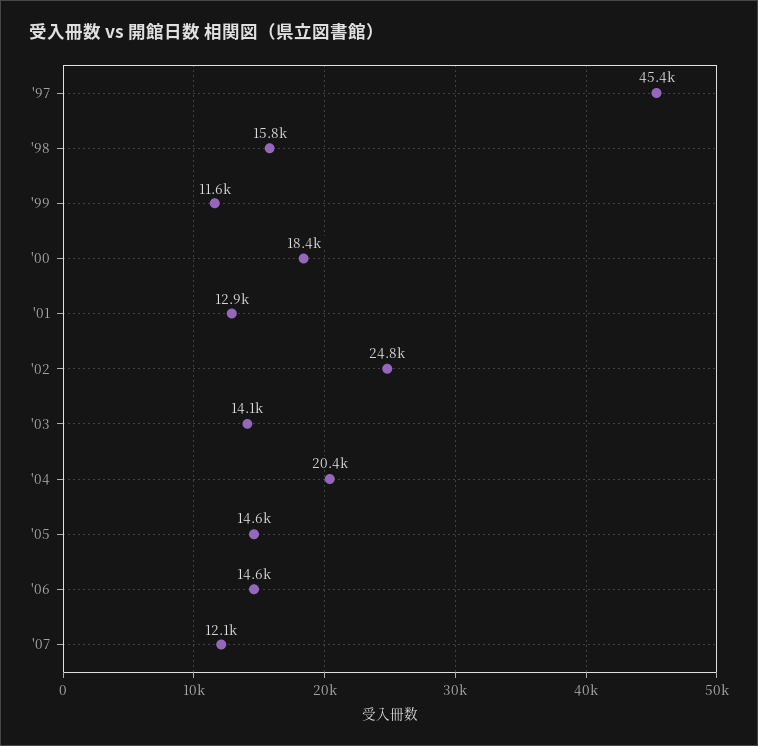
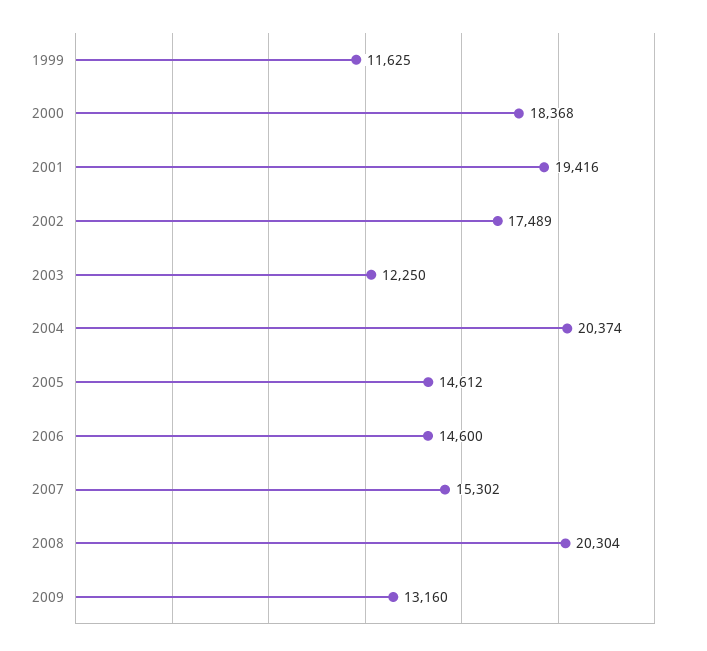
'97: 45400 -> none
'98: 15800 -> none
'01: 12900 -> 19416
'02: 24800 -> 17489
'03: 14100 -> 12250
'07: 12100 -> 15302
2008: none -> 20304
2009: none -> 13160

